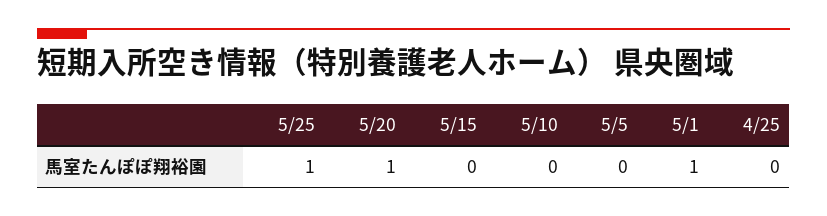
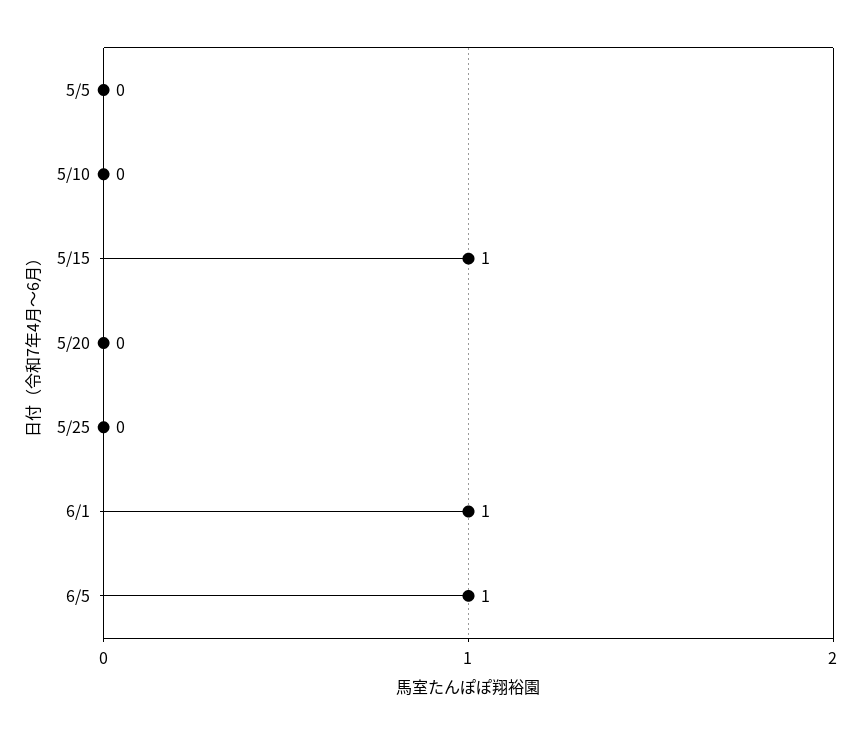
5/25: 1 -> 0
5/20: 1 -> 0
5/15: 0 -> 1
5/1: 1 -> none
4/25: 0 -> none
6/1: none -> 1
6/5: none -> 1

